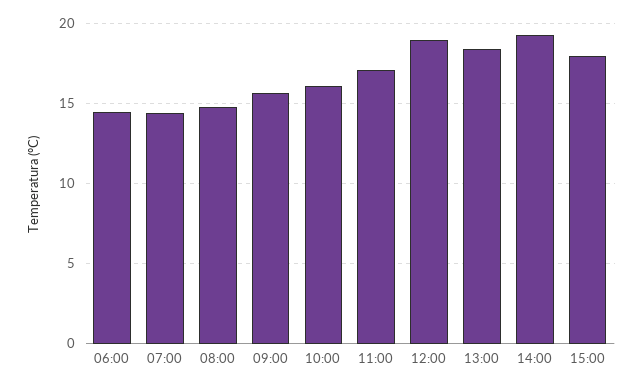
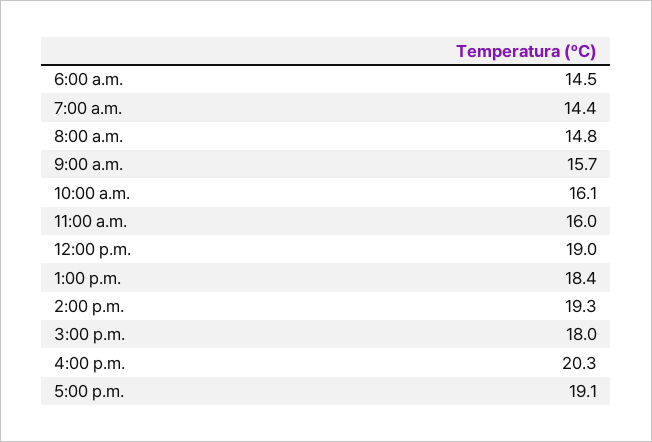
11:00: 17 -> 16
4:00 p.m.: none -> 20.3
5:00 p.m.: none -> 19.1

